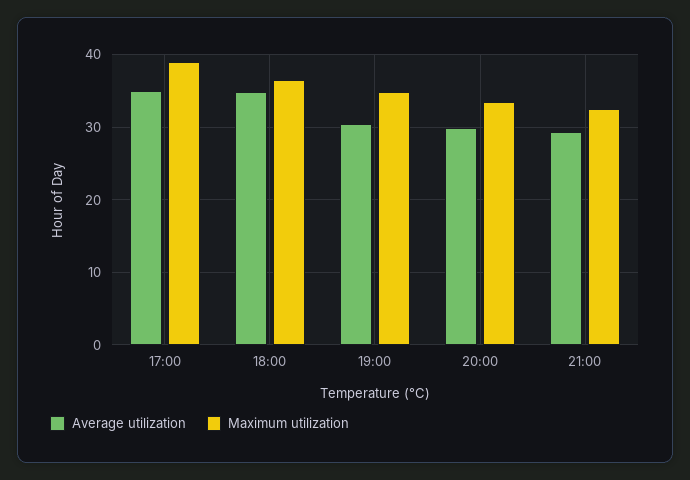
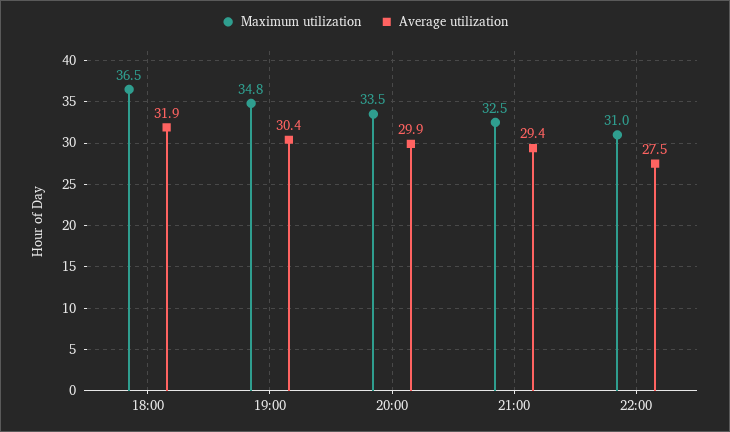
Average utilization, 17:00: 35 -> none
Maximum utilization, 17:00: 39 -> none
Average utilization, 18:00: 35 -> 31.9
Maximum utilization, 22:00: none -> 31
Average utilization, 22:00: none -> 27.5

